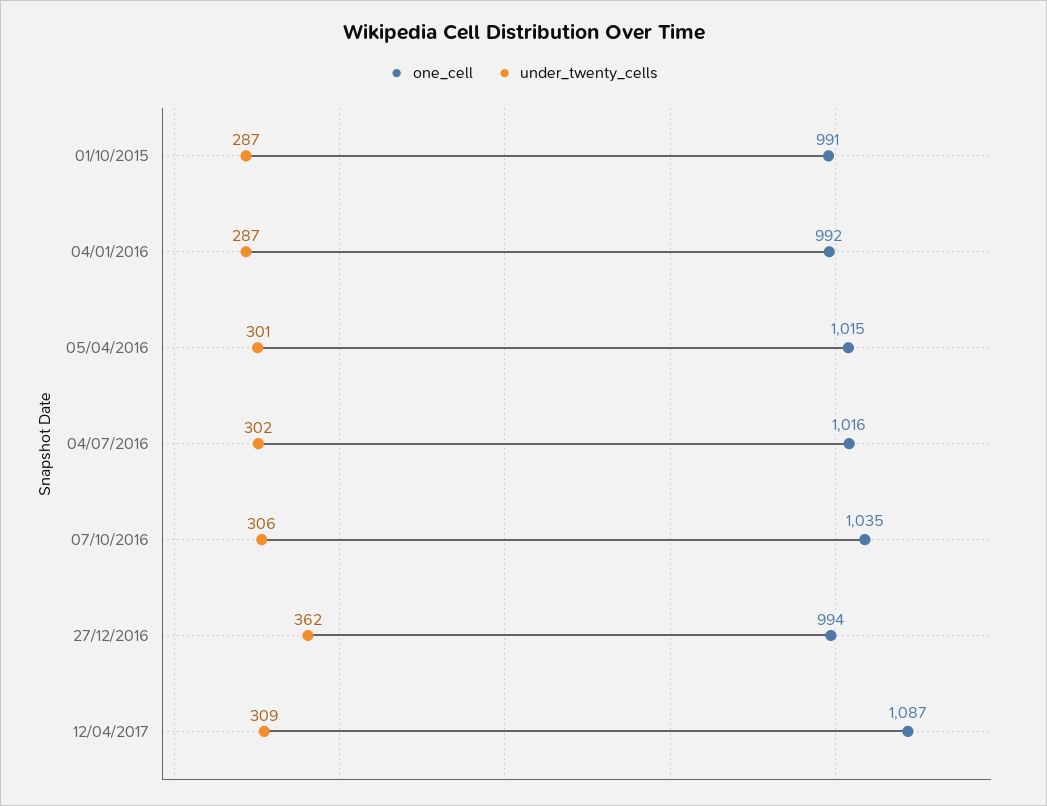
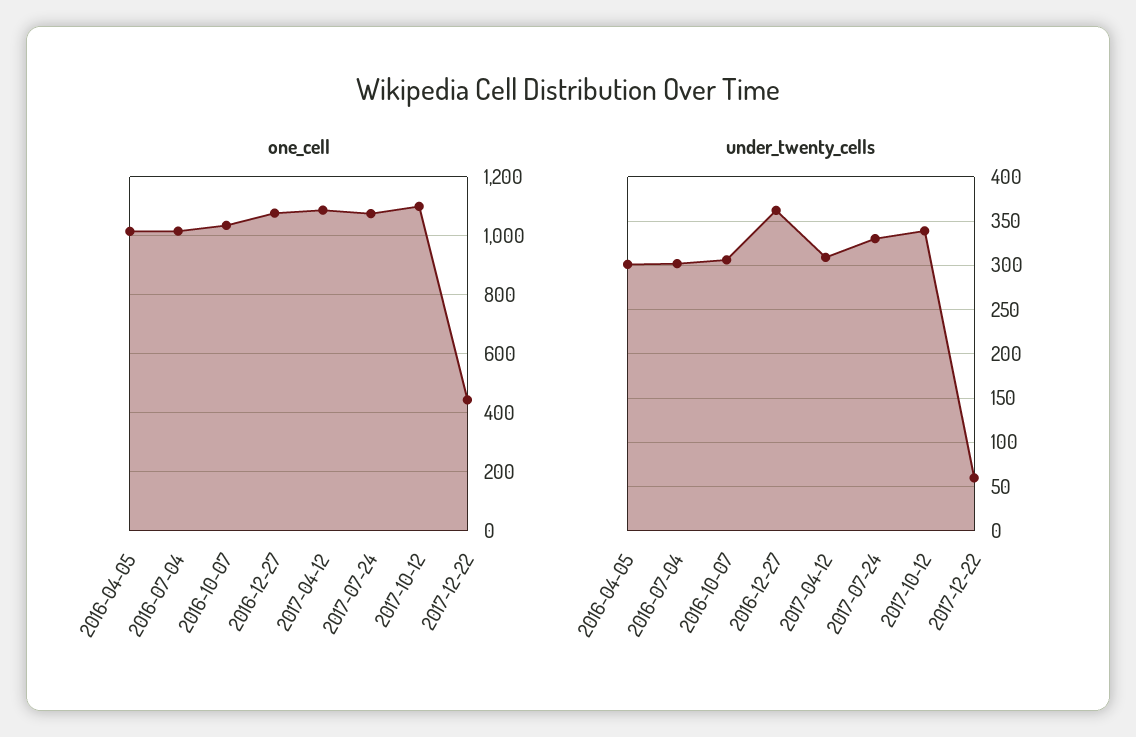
one_cell, 01/10/2015: 991 -> none
under_twenty_cells, 01/10/2015: 287 -> none
one_cell, 04/01/2016: 992 -> none
under_twenty_cells, 04/01/2016: 287 -> none
one_cell, 27/12/2016: 994 -> 1075
one_cell, 2017-07-24: none -> 1075
one_cell, 2017-10-12: none -> 1100
one_cell, 2017-12-22: none -> 450
under_twenty_cells, 2017-07-24: none -> 330
under_twenty_cells, 2017-10-12: none -> 340
under_twenty_cells, 2017-12-22: none -> 60

